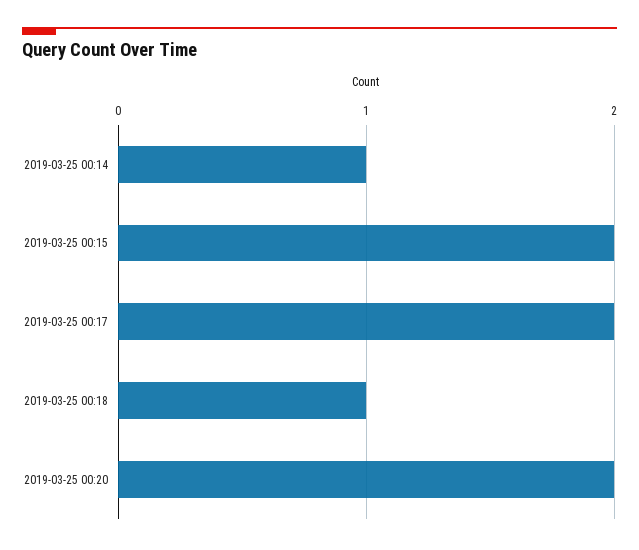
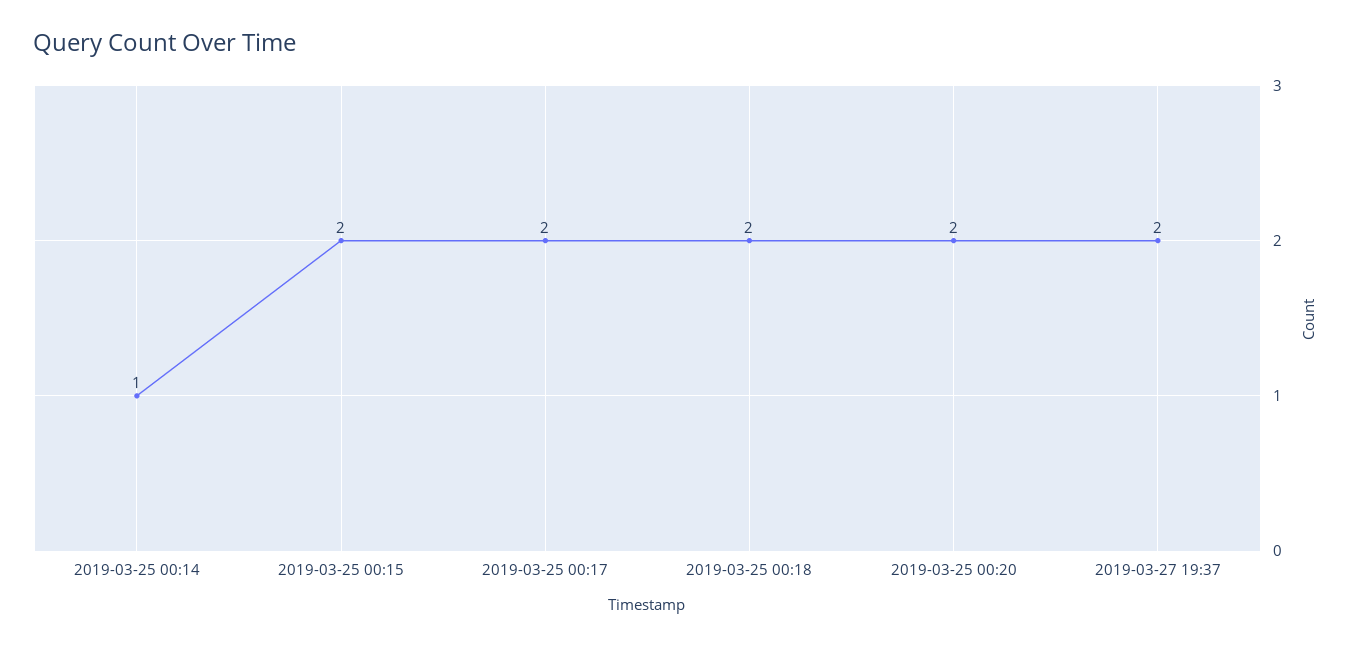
2019-03-25 00:18: 1 -> 2
2019-03-27 19:37: none -> 2

